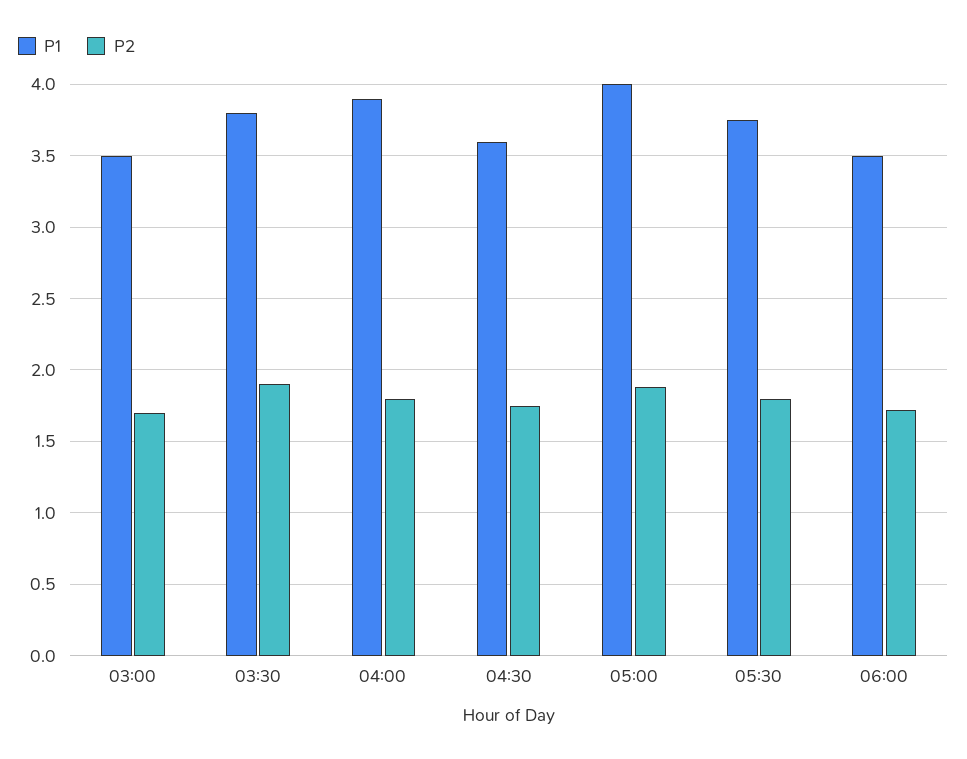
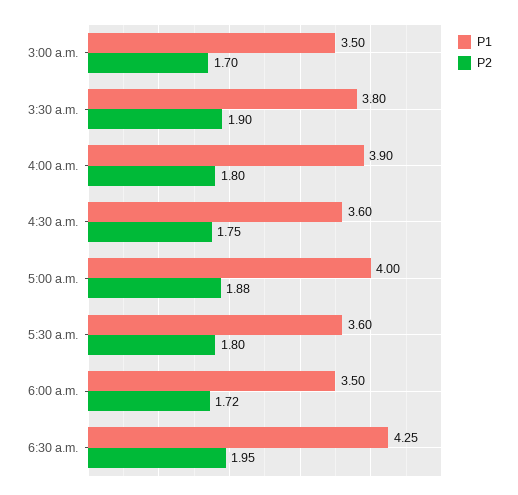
P1, 05:30: 3.75 -> 3.6
P1, 6:30 a.m.: none -> 4.25
P2, 6:30 a.m.: none -> 1.95

